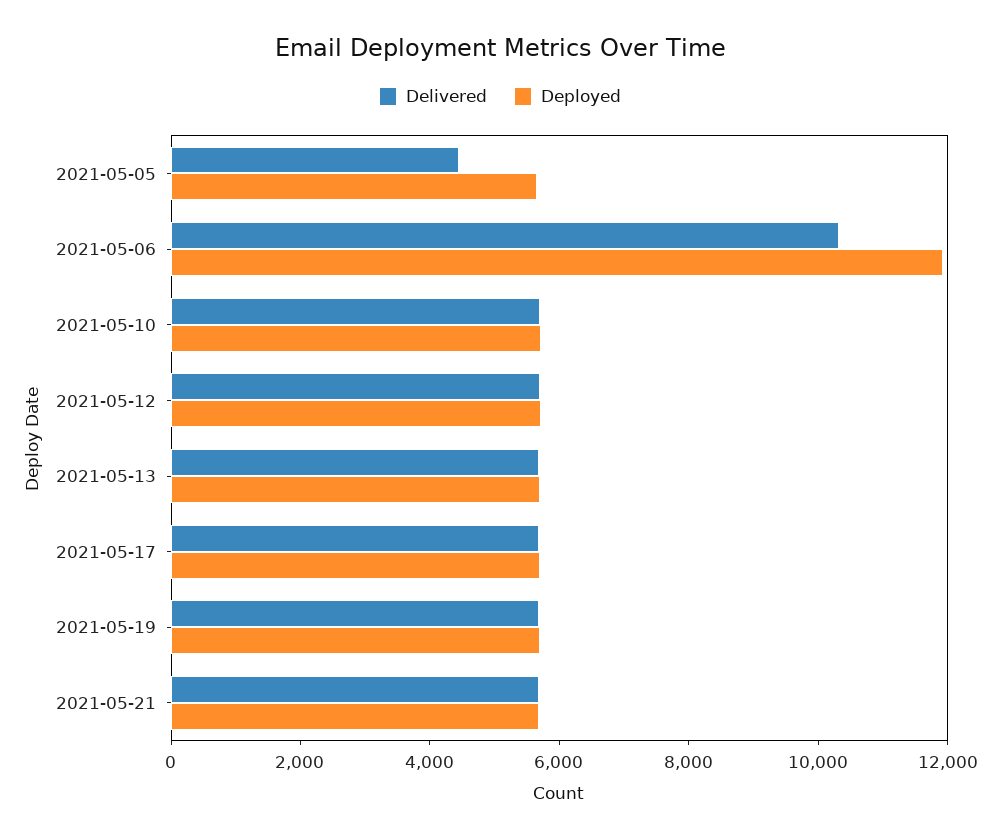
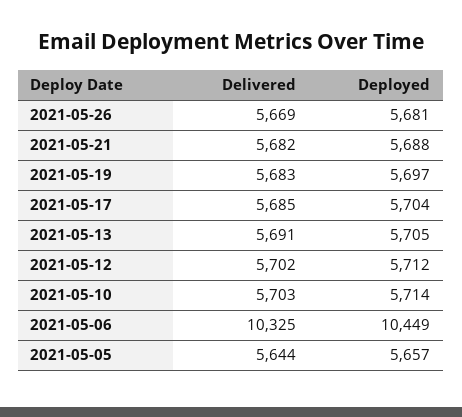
Delivered, 2021-05-05: 4500 -> 5644
Deployed, 2021-05-06: 12000 -> 10449
Delivered, 2021-05-26: none -> 5669
Deployed, 2021-05-26: none -> 5681

